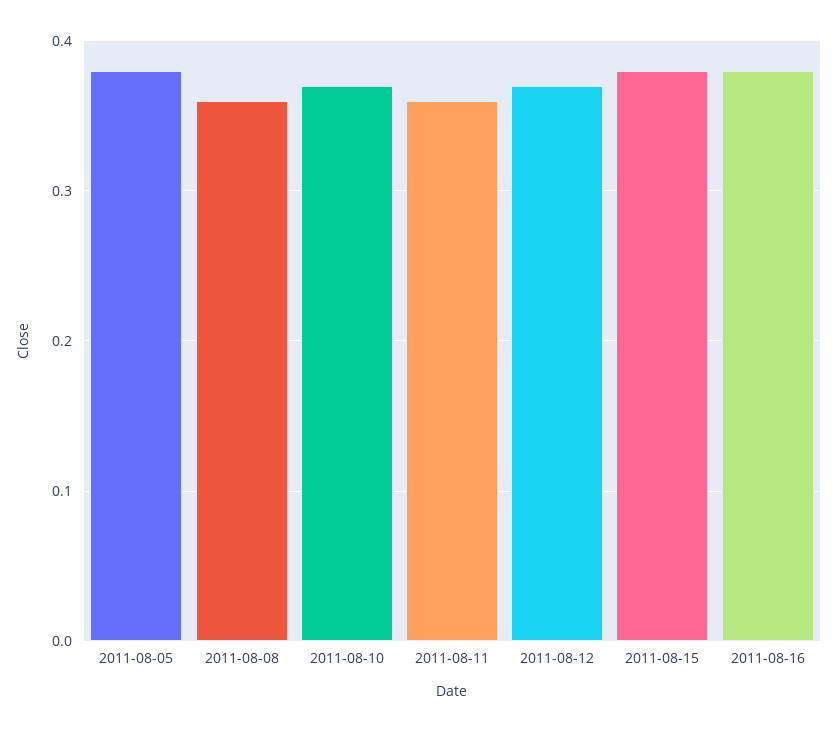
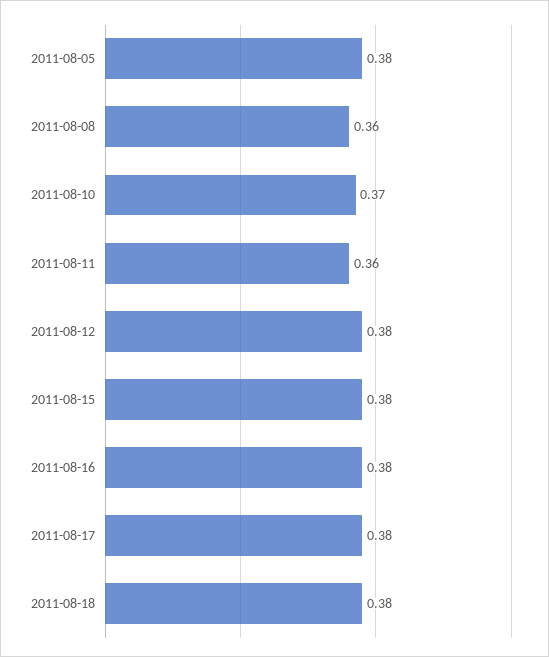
2011-08-12: 0.37 -> 0.38
2011-08-17: none -> 0.38
2011-08-18: none -> 0.38

